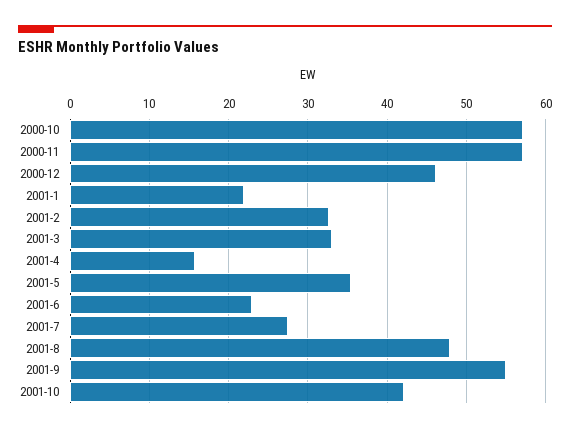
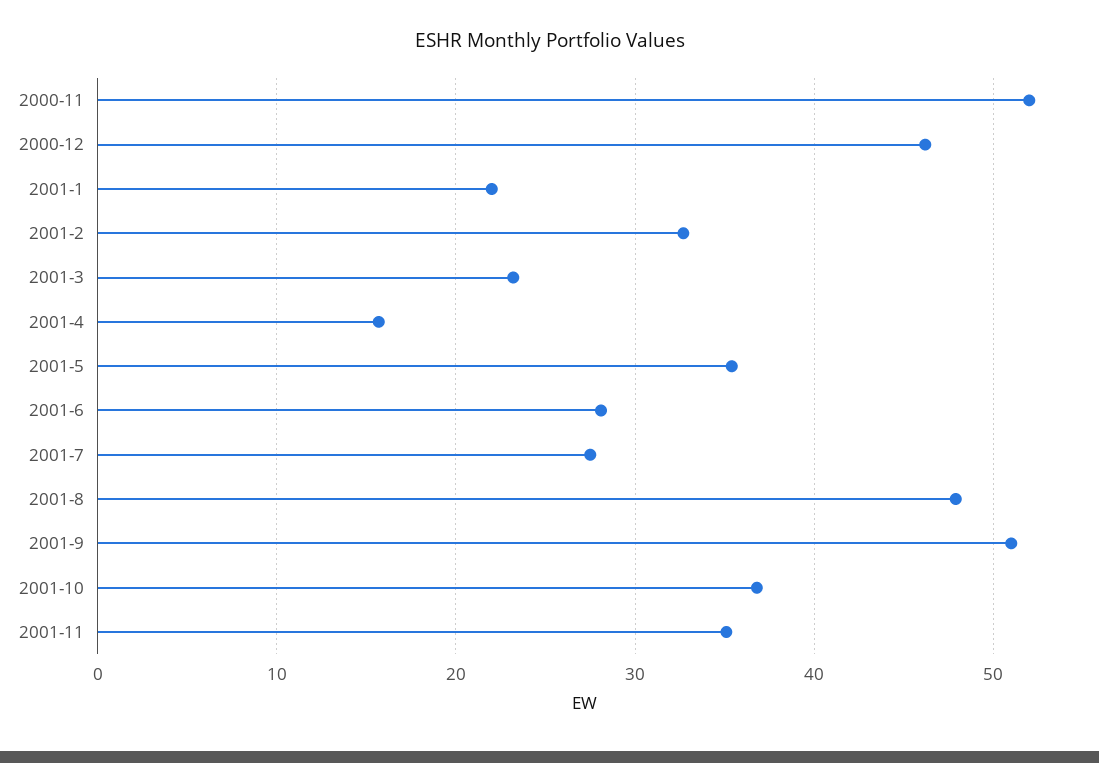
2000-10: 57 -> none
2000-11: 57 -> 52
2001-3: 33 -> 23
2001-6: 23 -> 28
2001-9: 55 -> 51
2001-10: 42 -> 37
2001-11: none -> 35

